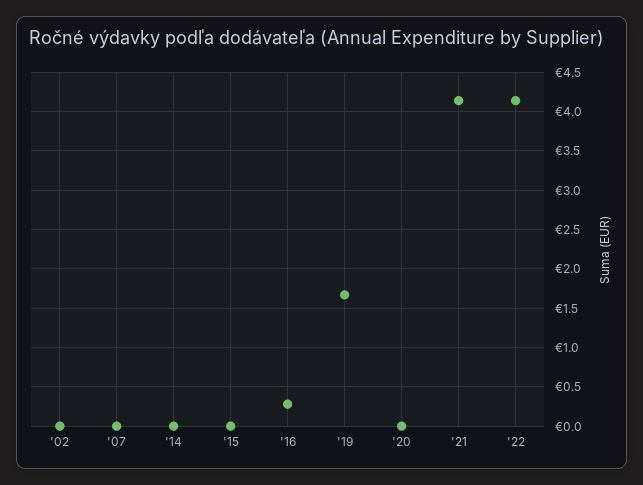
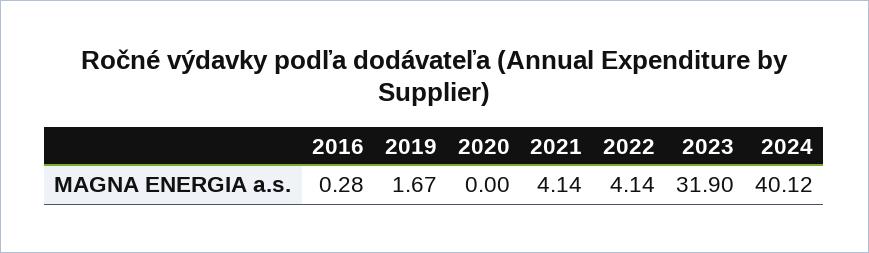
'02: 0 -> none
'07: 0 -> none
'14: 0 -> none
'15: 0 -> none
2023: none -> 31.9
2024: none -> 40.12

